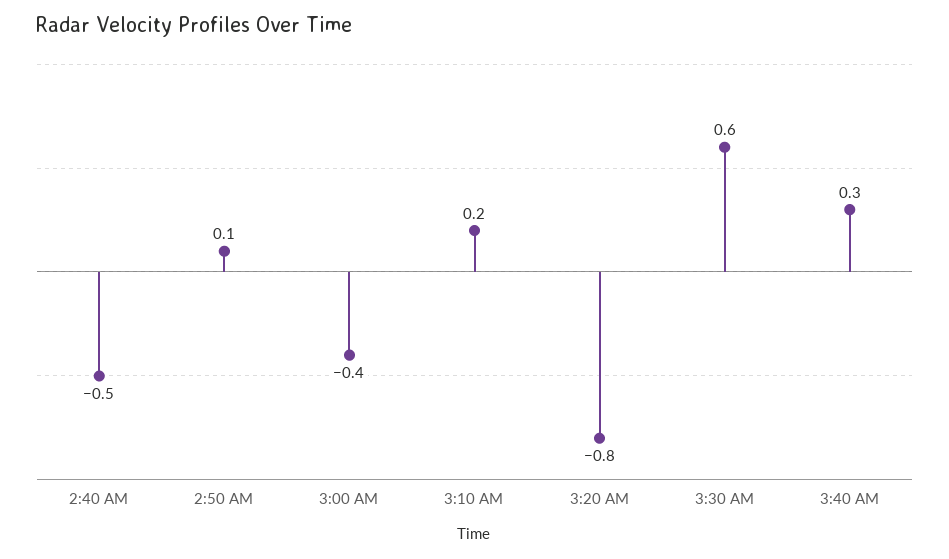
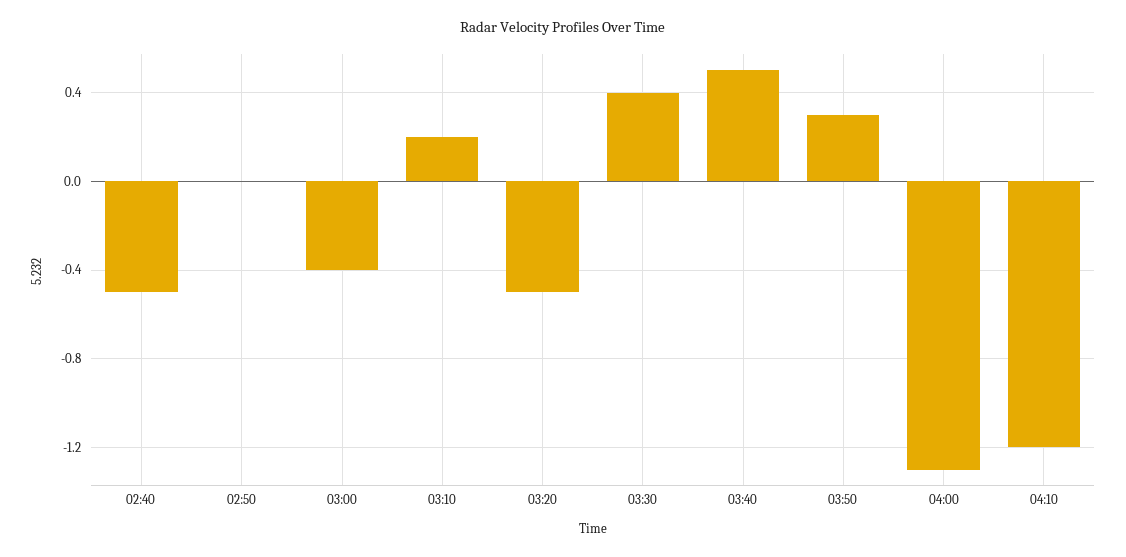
2:50 AM: 0.1 -> 0
3:20 AM: -0.8 -> -0.5
3:30 AM: 0.6 -> 0.4
3:40 AM: 0.3 -> 0.5
03:50: none -> 0.3
04:00: none -> -1.3
04:10: none -> -1.2

